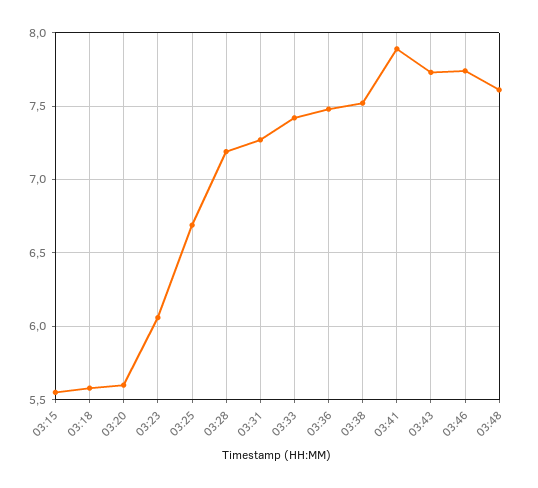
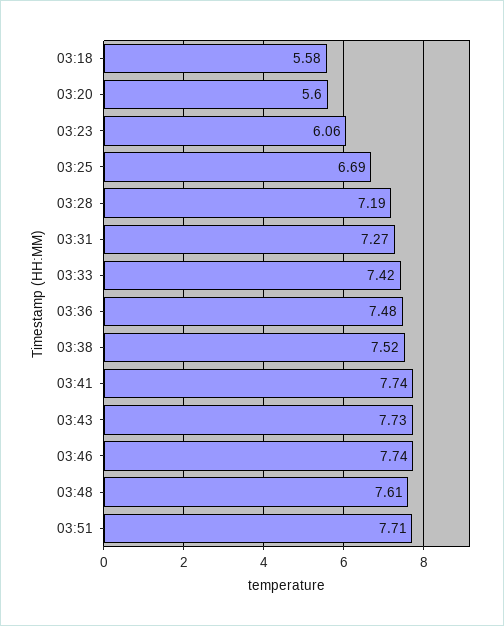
03:15: 5.55 -> none
03:41: 7.9 -> 7.74
03:51: none -> 7.71

